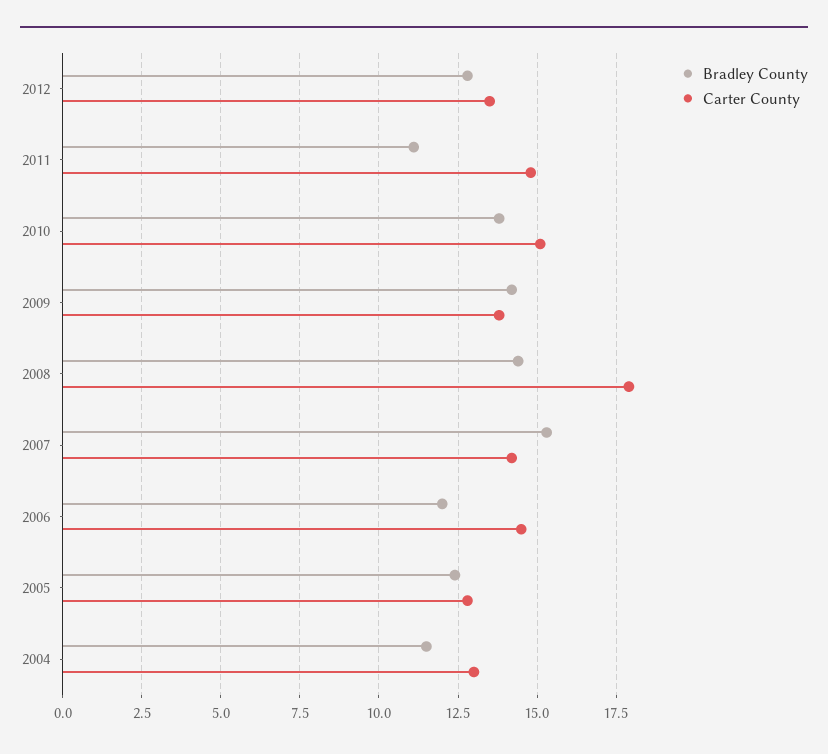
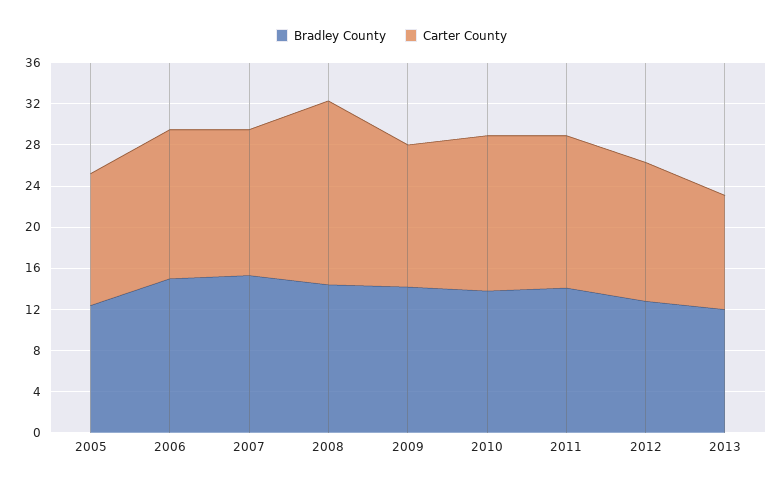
Bradley County, 2011: 11 -> 14
Bradley County, 2006: 12 -> 15
Bradley County, 2004: 11.5 -> none
Carter County, 2004: 13 -> none
Bradley County, 2013: none -> 12
Carter County, 2013: none -> 11

